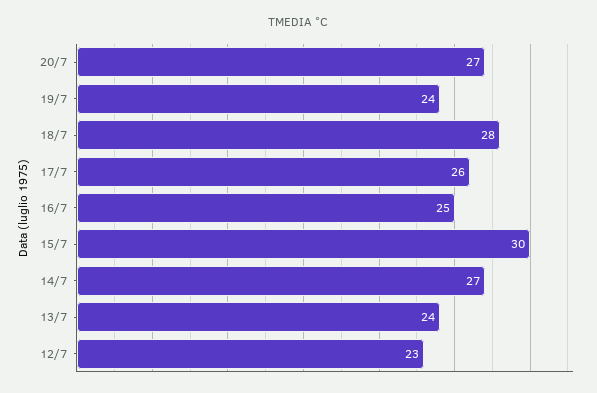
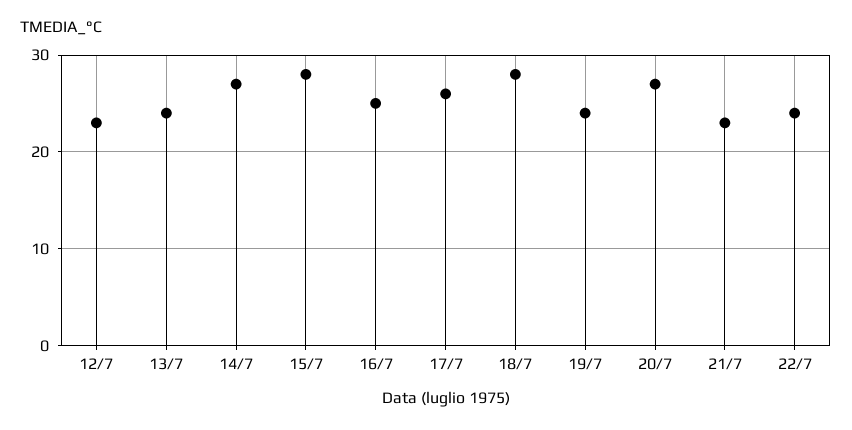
15/7: 30 -> 28
21/7: none -> 23
22/7: none -> 24

